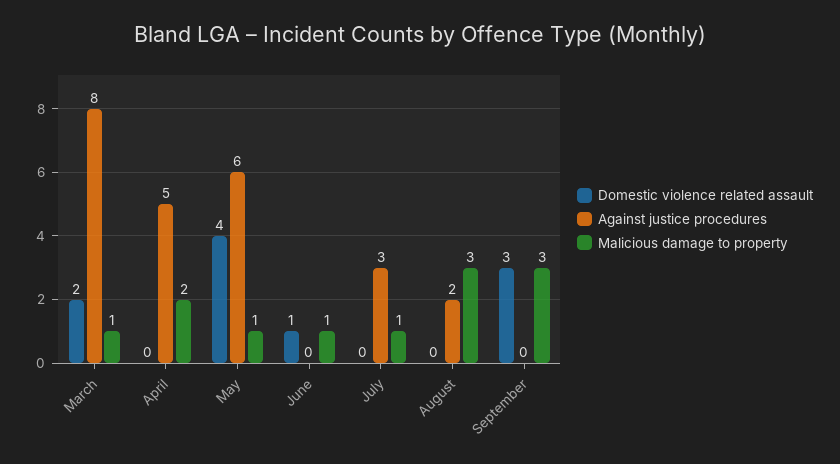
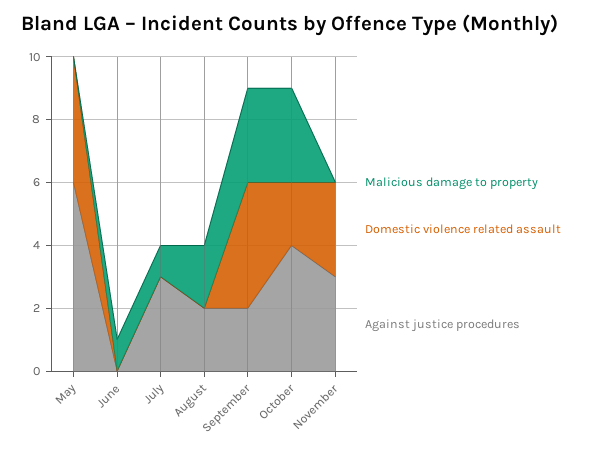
Domestic violence related assault, March: 2 -> none
Against justice procedures, March: 8 -> none
Malicious damage to property, March: 1 -> none
Domestic violence related assault, April: 0 -> none
Against justice procedures, April: 5 -> none
Malicious damage to property, April: 2 -> none
Malicious damage to property, May: 1 -> 0
Domestic violence related assault, June: 1 -> 0
Malicious damage to property, August: 3 -> 2
Domestic violence related assault, September: 3 -> 4
Against justice procedures, September: 0 -> 2
Malicious damage to property, October: none -> 3
Domestic violence related assault, October: none -> 2
Against justice procedures, October: none -> 4
Malicious damage to property, November: none -> 0
Domestic violence related assault, November: none -> 3
Against justice procedures, November: none -> 3

